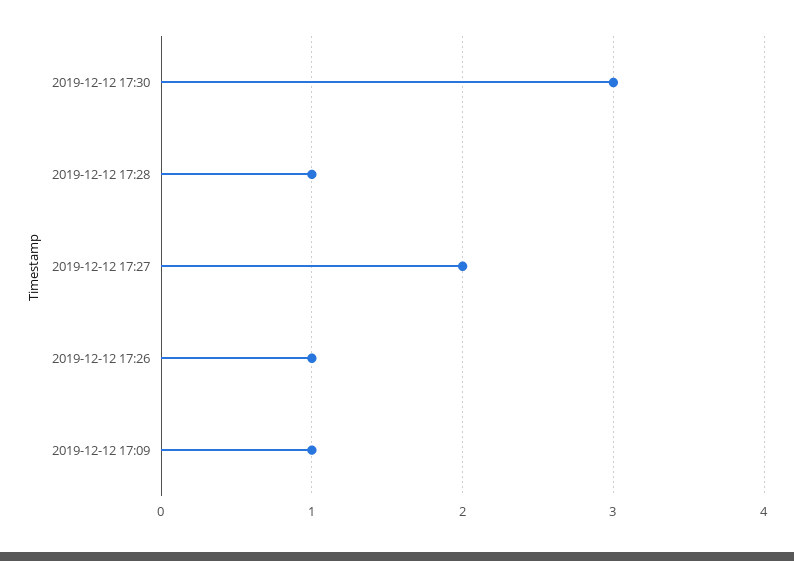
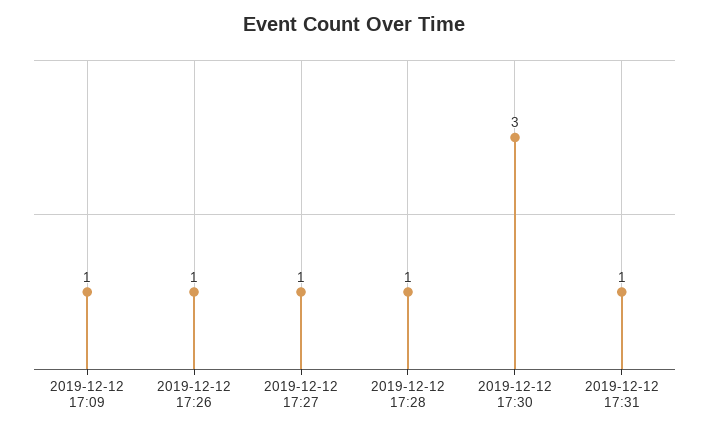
2019-12-12 17:27: 2 -> 1
2019-12-12 17:31: none -> 1

